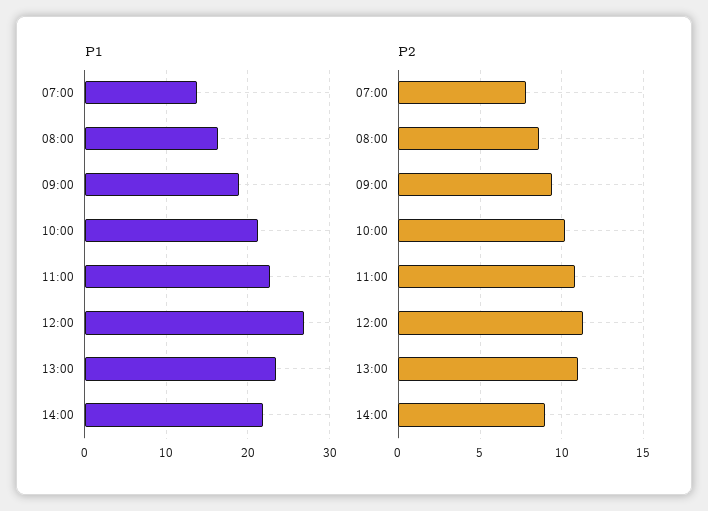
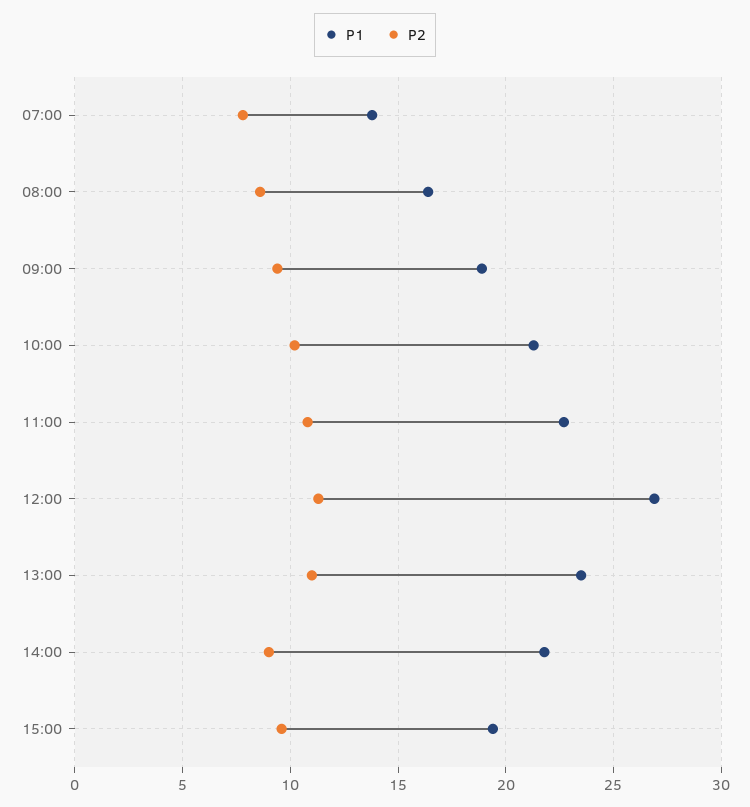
P1, 15:00: none -> 19.5
P2, 15:00: none -> 9.5

